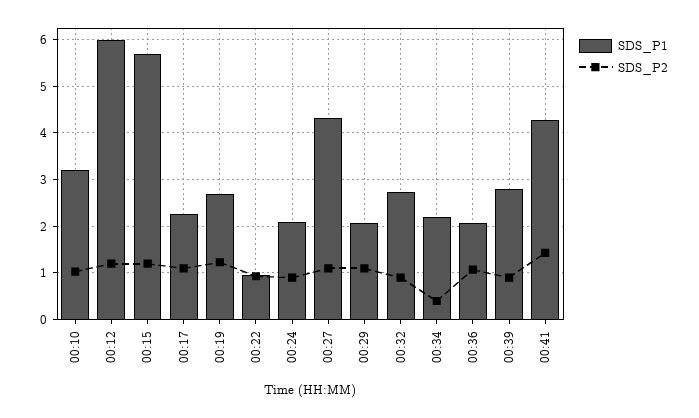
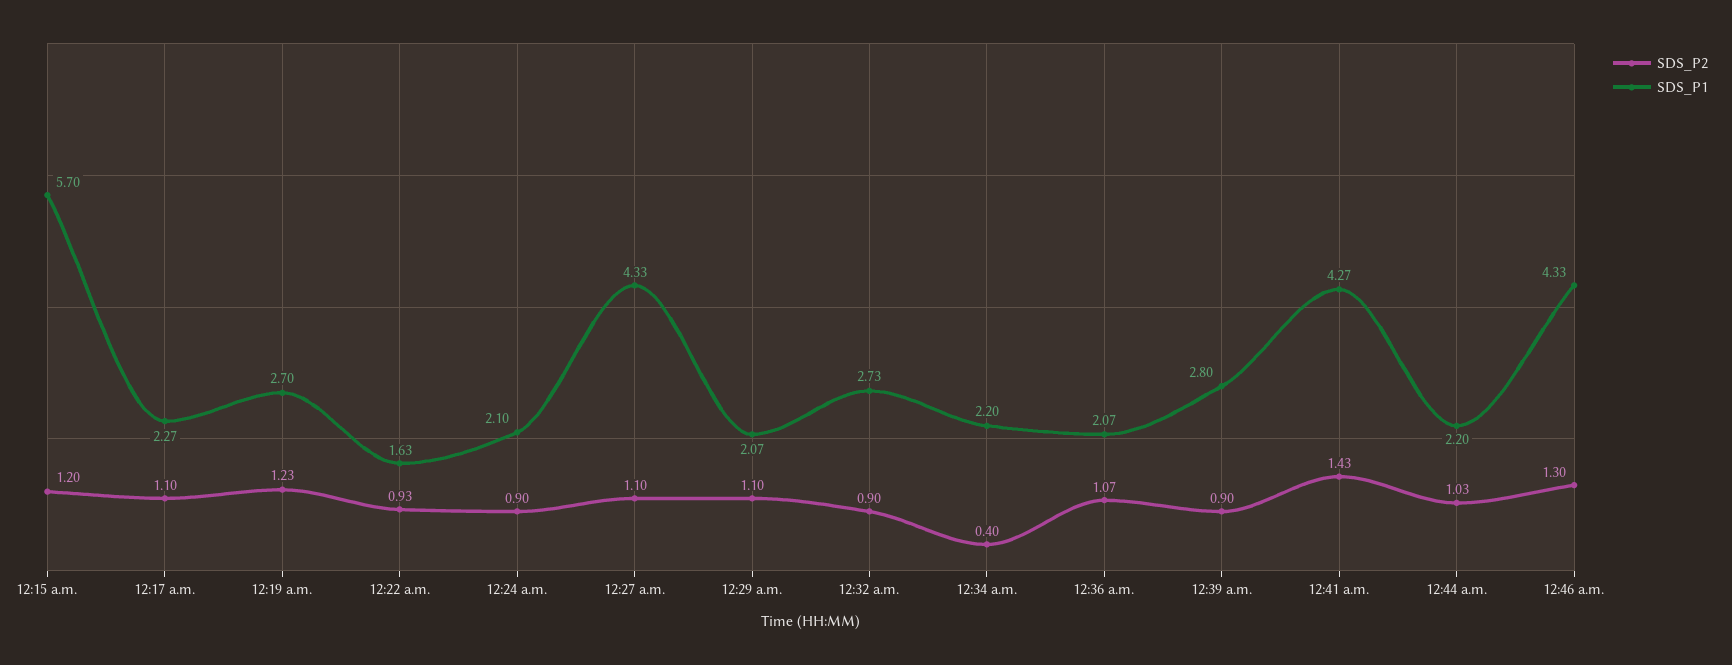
SDS_P1, 00:10: 3.2 -> none
SDS_P2, 00:10: 1 -> none
SDS_P1, 00:12: 6 -> none
SDS_P2, 00:12: 1.2 -> none
SDS_P1, 00:22: 1 -> 1.63
SDS_P2, 12:44 a.m.: none -> 1.03
SDS_P1, 12:44 a.m.: none -> 2.2
SDS_P2, 12:46 a.m.: none -> 1.3
SDS_P1, 12:46 a.m.: none -> 4.33

